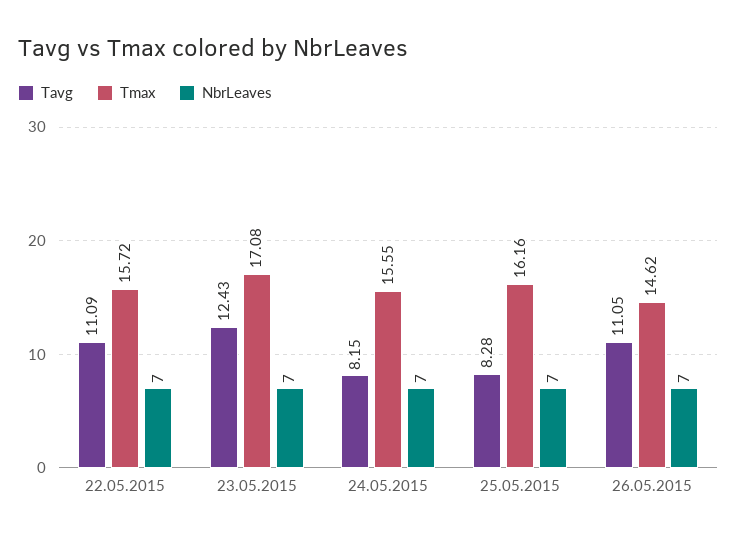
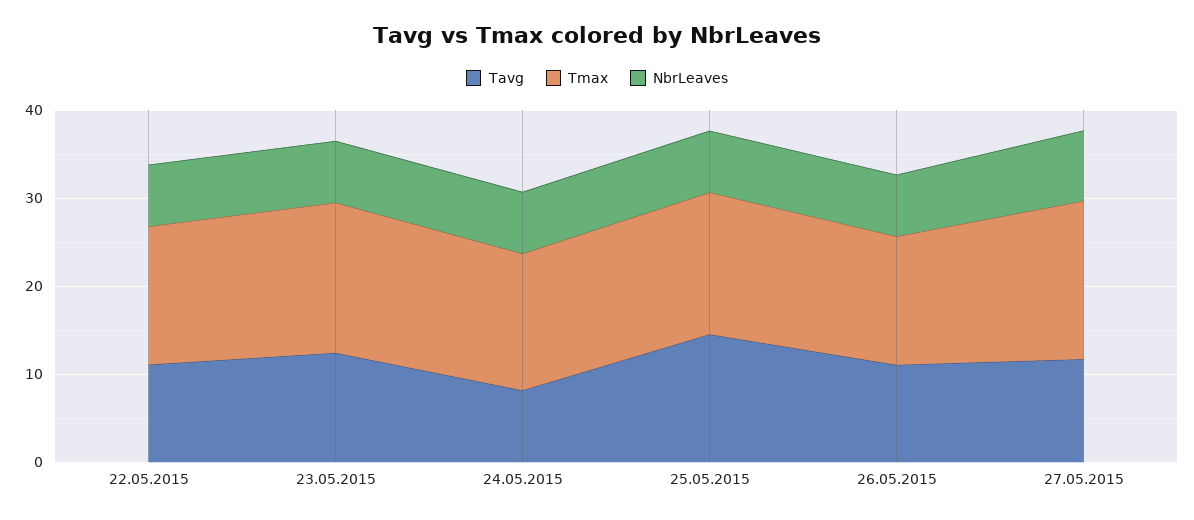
Tavg, 25.05.2015: 8.28 -> 14
Tavg, 27.05.2015: none -> 12
Tmax, 27.05.2015: none -> 18
NbrLeaves, 27.05.2015: none -> 8

